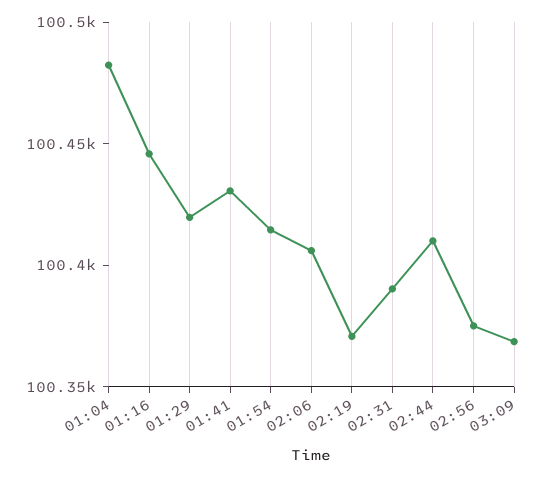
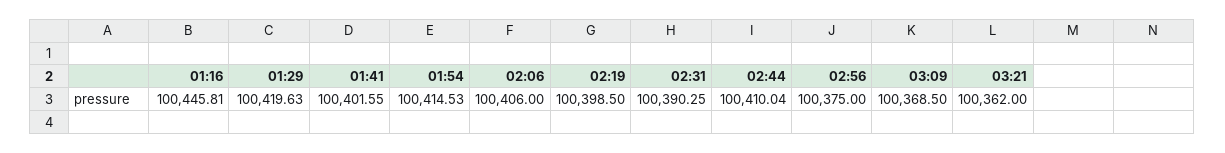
01:04: 100480 -> none
01:41: 100430 -> 100401.55
02:19: 100370 -> 100398.5
03:21: none -> 100362

